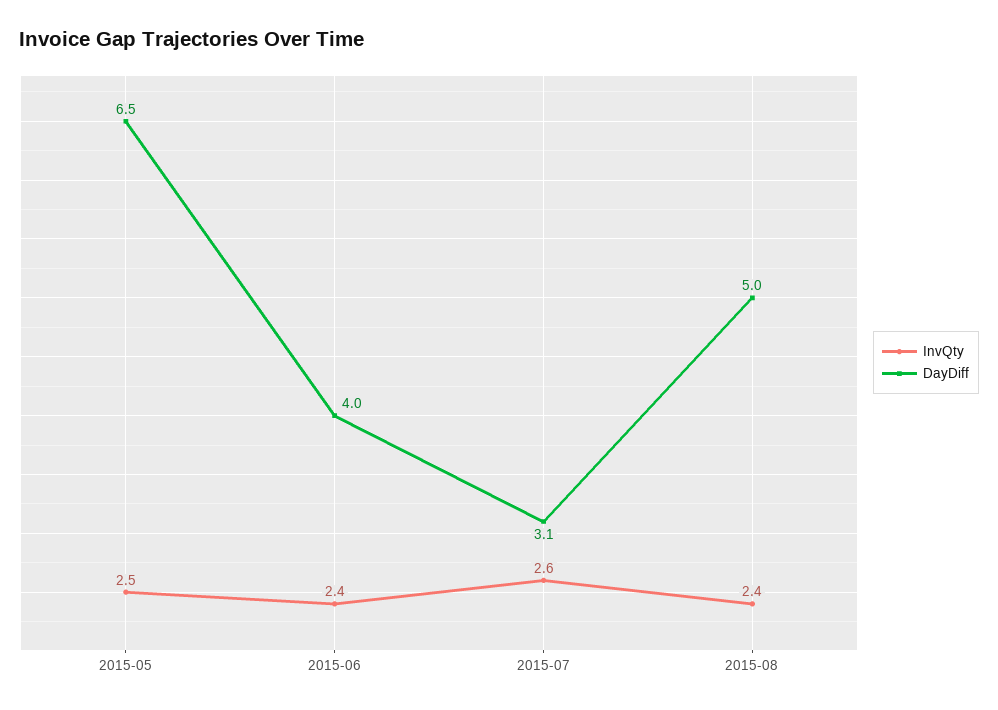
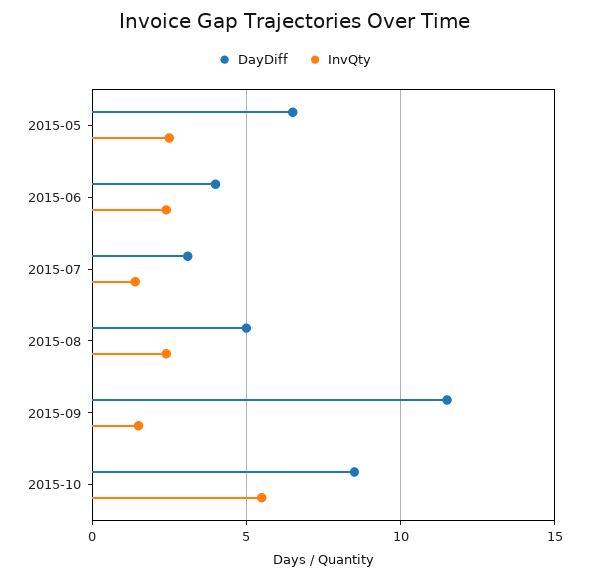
InvQty, 2015-07: 2.6 -> 1.5
DayDiff, 2015-09: none -> 11.5
InvQty, 2015-09: none -> 1.5
DayDiff, 2015-10: none -> 8.5
InvQty, 2015-10: none -> 5.5

